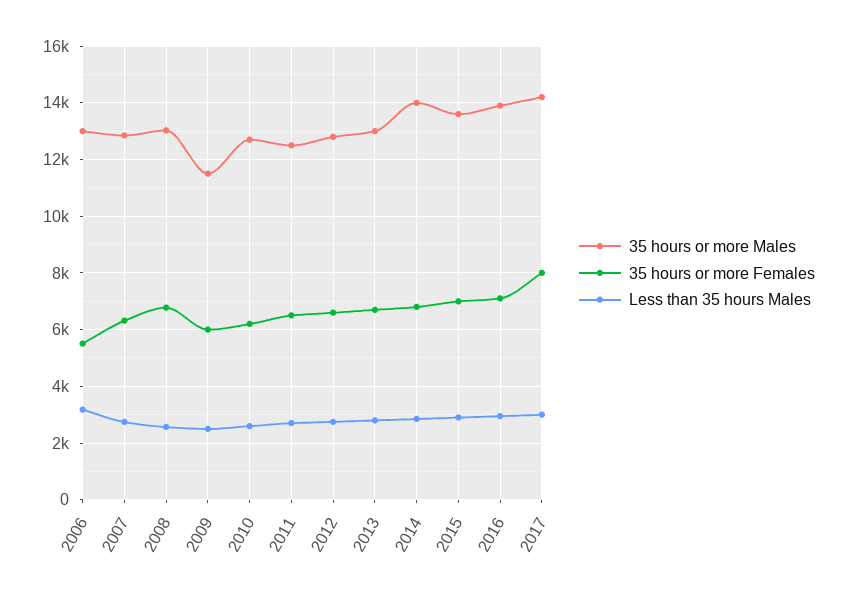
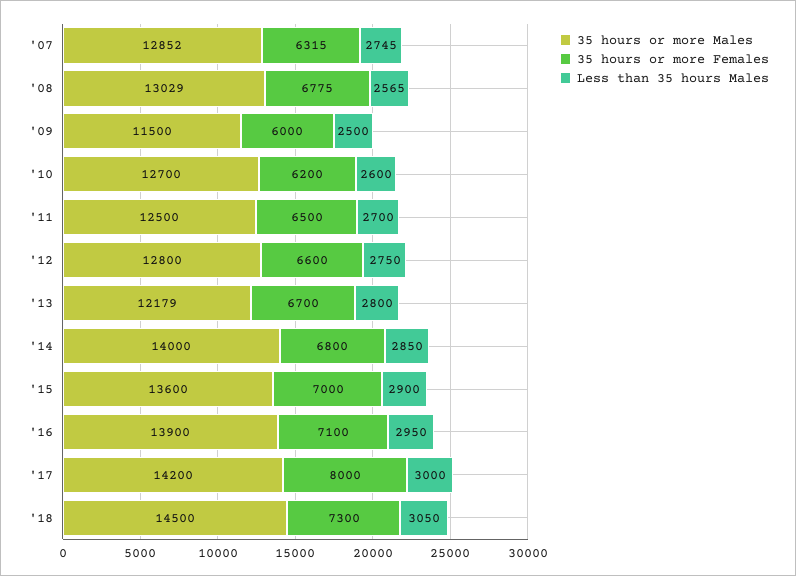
35 hours or more Males, 2006: 13000 -> none
35 hours or more Females, 2006: 5500 -> none
Less than 35 hours Males, 2006: 3250 -> none
35 hours or more Males, 2013: 13000 -> 12179
35 hours or more Males, '18: none -> 14500
35 hours or more Females, '18: none -> 7300
Less than 35 hours Males, '18: none -> 3050

